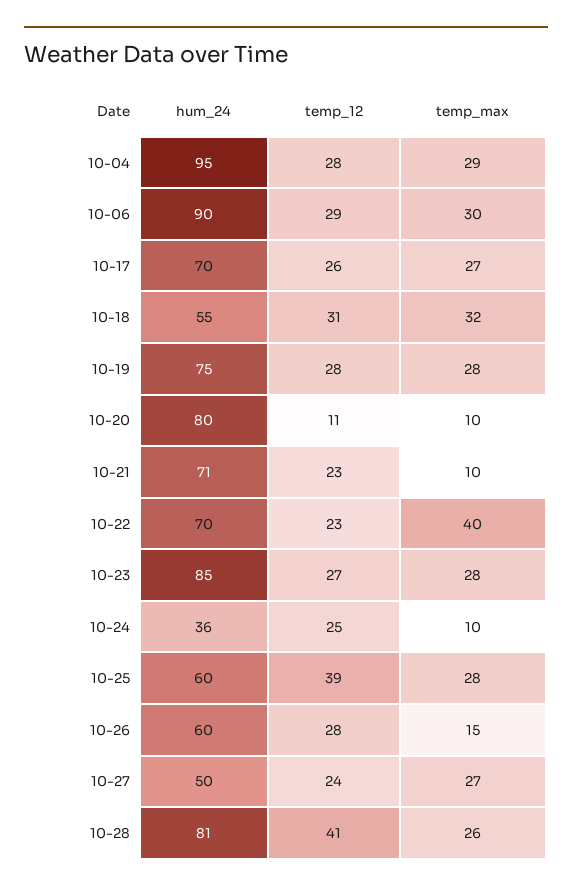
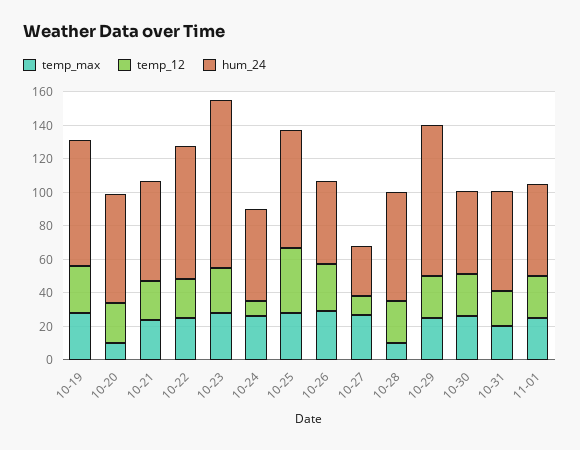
hum_24, 10-04: 95 -> none
temp_12, 10-04: 28 -> none
temp_max, 10-04: 29 -> none
hum_24, 10-06: 90 -> none
temp_12, 10-06: 29 -> none
temp_max, 10-06: 30 -> none
hum_24, 10-17: 70 -> none
temp_12, 10-17: 26 -> none
temp_max, 10-17: 27 -> none
hum_24, 10-18: 55 -> none
temp_12, 10-18: 31 -> none
temp_max, 10-18: 32 -> none
hum_24, 10-20: 80 -> 65
temp_12, 10-20: 11 -> 25
hum_24, 10-21: 71 -> 60
temp_max, 10-21: 10 -> 25
hum_24, 10-22: 70 -> 80
temp_max, 10-22: 40 -> 25
hum_24, 10-23: 85 -> 100
hum_24, 10-24: 36 -> 55
temp_12, 10-24: 25 -> 10
temp_max, 10-24: 10 -> 25
hum_24, 10-25: 60 -> 70
hum_24, 10-26: 60 -> 50
temp_max, 10-26: 15 -> 30
hum_24, 10-27: 50 -> 30
temp_12, 10-27: 24 -> 10
hum_24, 10-28: 81 -> 65
temp_12, 10-28: 41 -> 25
temp_max, 10-28: 26 -> 10
temp_max, 10-29: none -> 25
temp_12, 10-29: none -> 25
hum_24, 10-29: none -> 90
temp_max, 10-30: none -> 25
temp_12, 10-30: none -> 25
hum_24, 10-30: none -> 50
temp_max, 10-31: none -> 20
temp_12, 10-31: none -> 20
hum_24, 10-31: none -> 60
temp_max, 11-01: none -> 25
temp_12, 11-01: none -> 25
hum_24, 11-01: none -> 55

